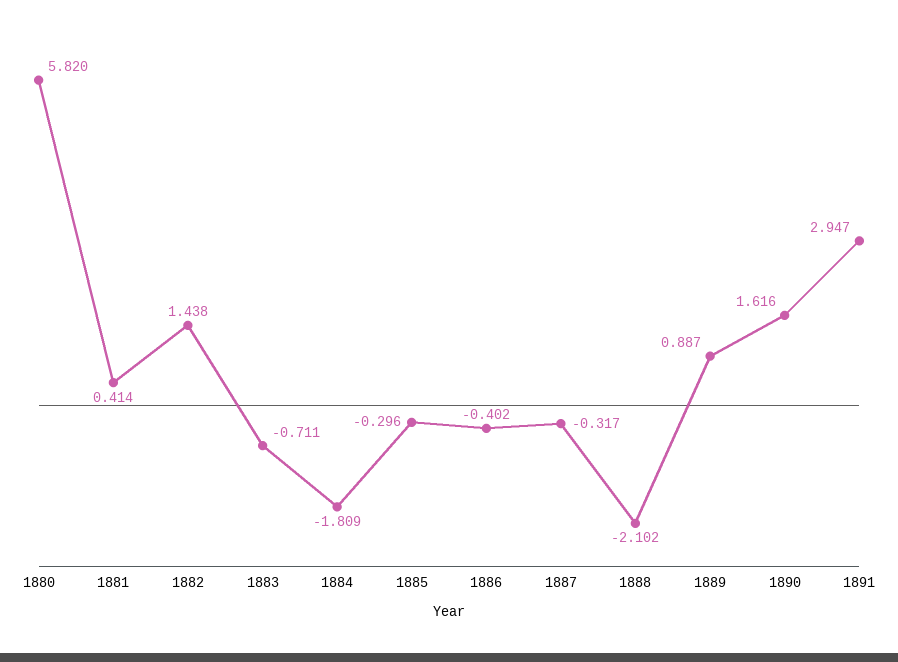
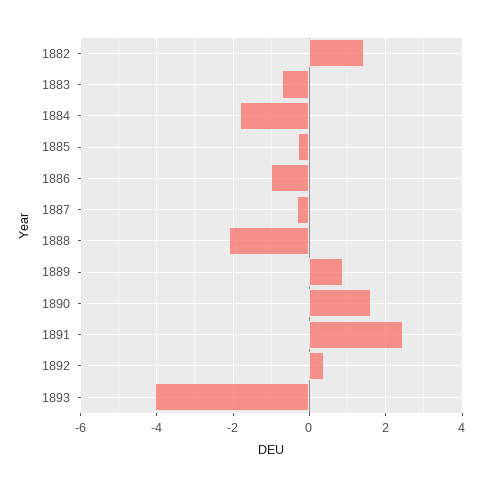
1880: 5.82 -> none
1881: 0.414 -> none
1886: -0.402 -> -1
1891: 2.947 -> 2.4
1892: none -> 0.4
1893: none -> -4

